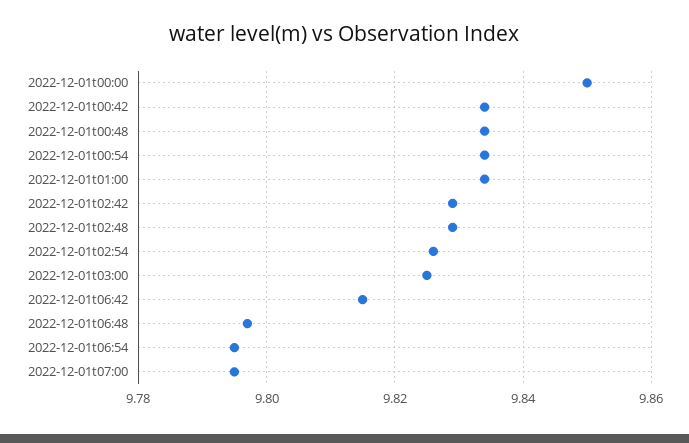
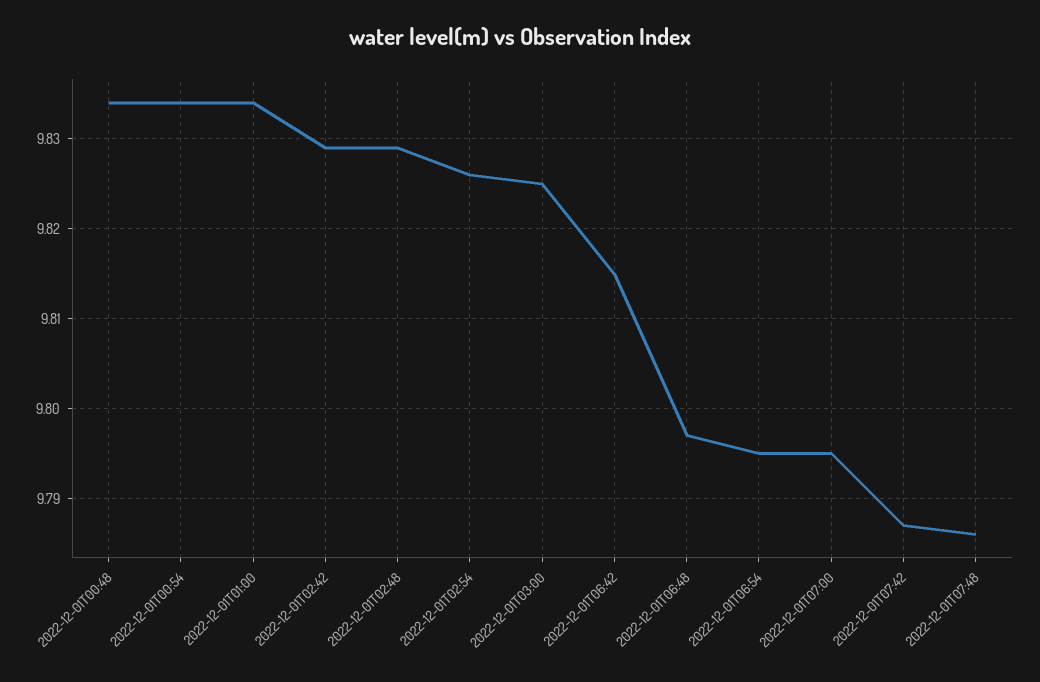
2022-12-01t00:00: 9.85 -> none
2022-12-01t00:42: 9.835 -> none
2022-12-01T07:42: none -> 9.787
2022-12-01T07:48: none -> 9.786

